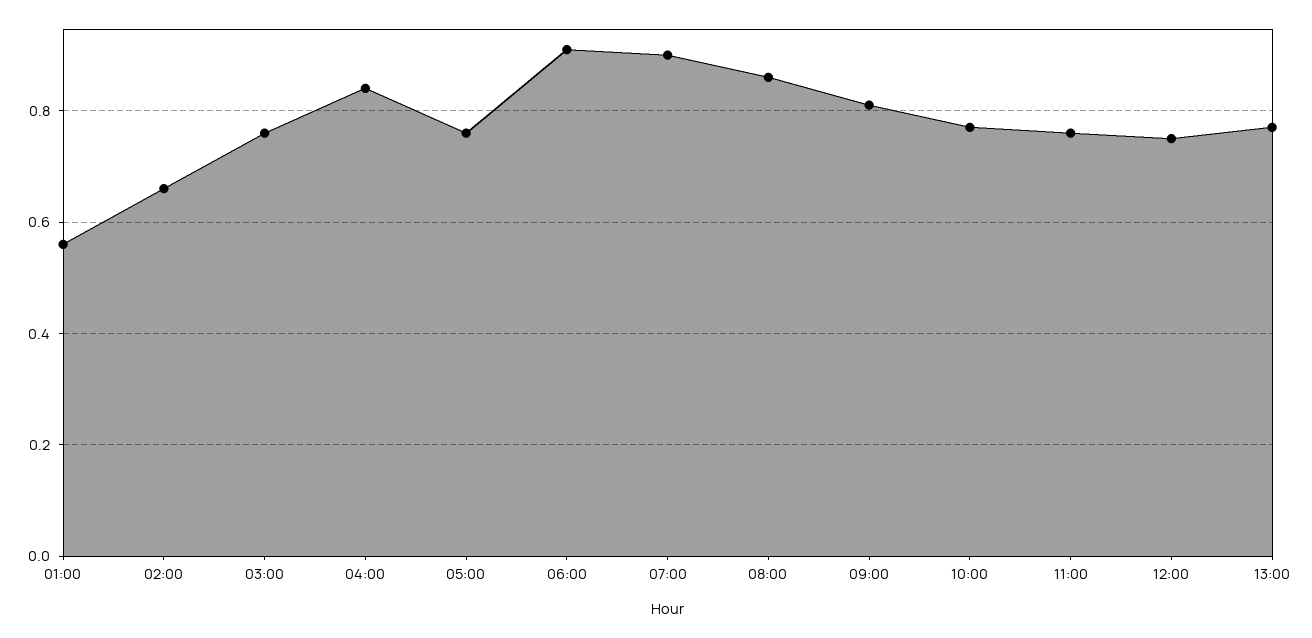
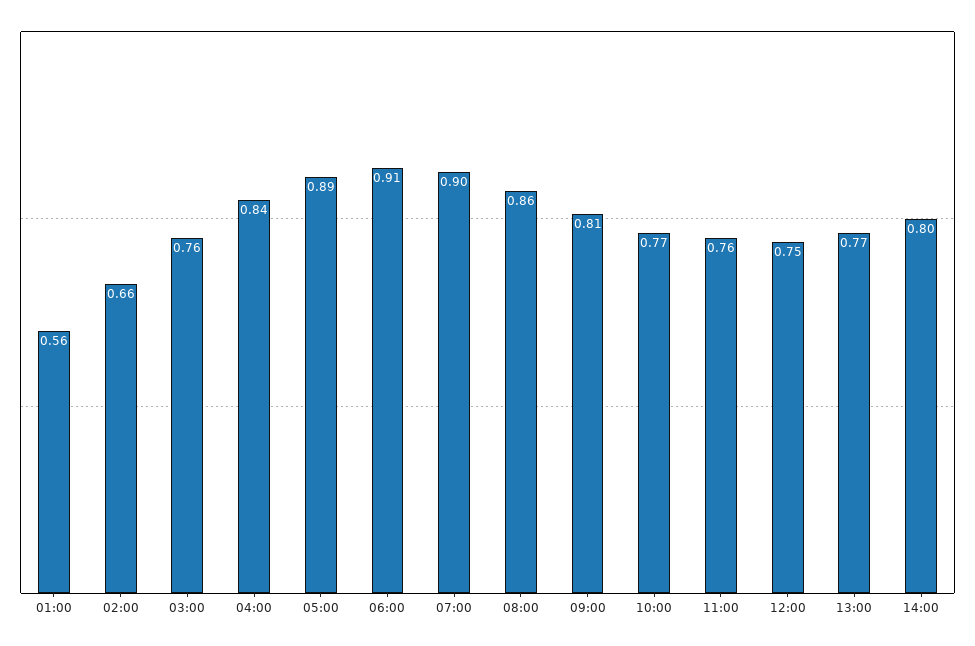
05:00: 0.75 -> 0.89
14:00: none -> 0.8

